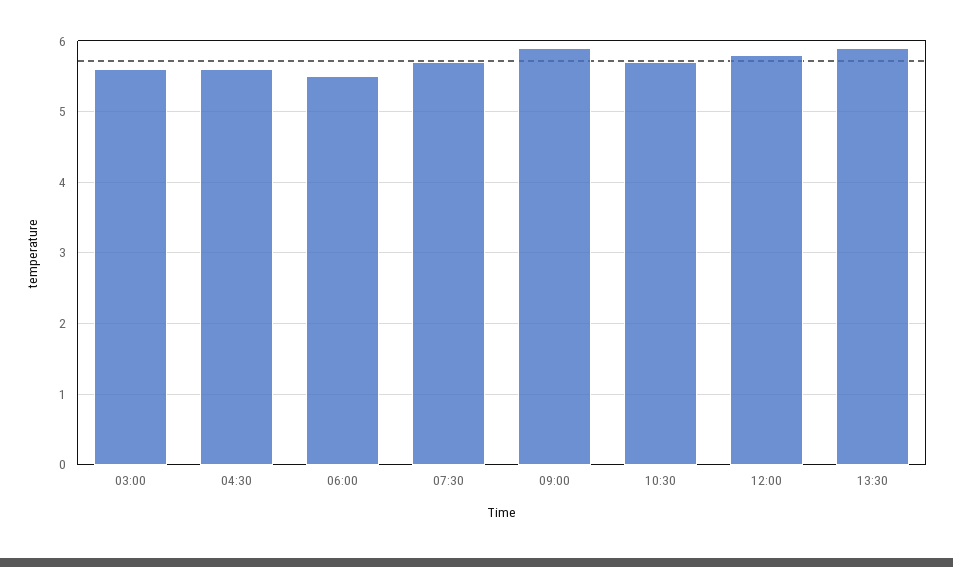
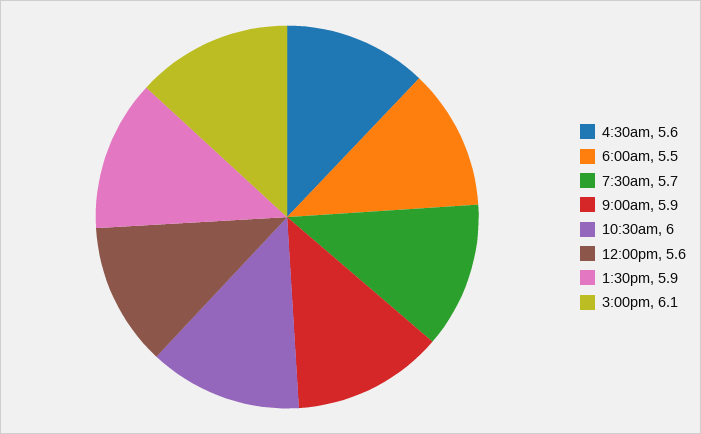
03:00: 5.6 -> none
10:30: 5.7 -> 6
12:00: 5.8 -> 5.6
3:00pm: none -> 6.1

